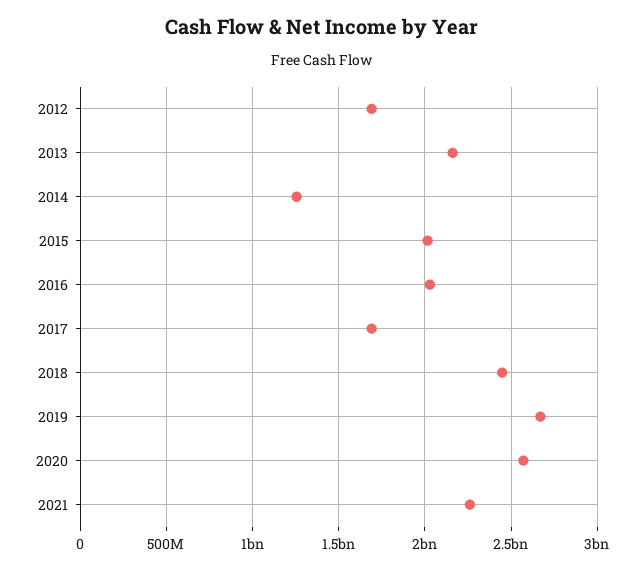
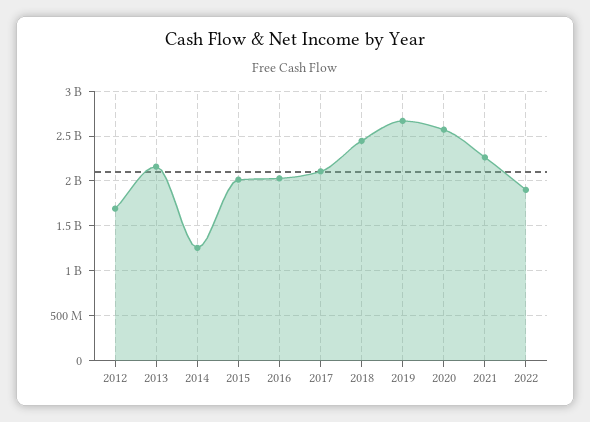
2017: 1700000000 -> 2100000000
2022: none -> 1900000000

